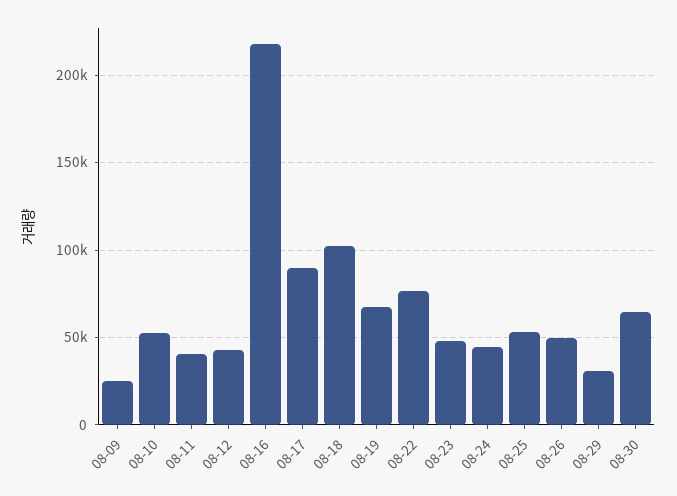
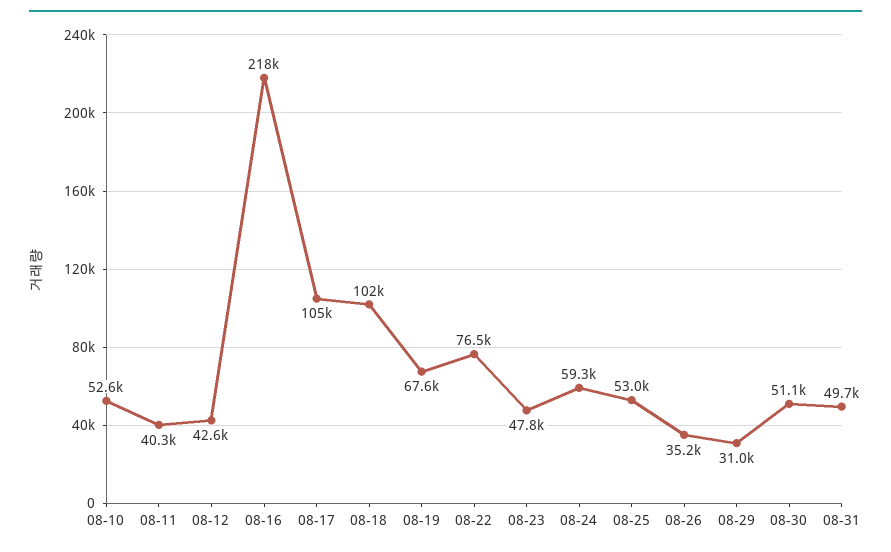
08-09: 25000 -> none
08-17: 90000 -> 105000
08-24: 45000 -> 59300
08-26: 50000 -> 35200
08-30: 65000 -> 51100
08-31: none -> 49700

